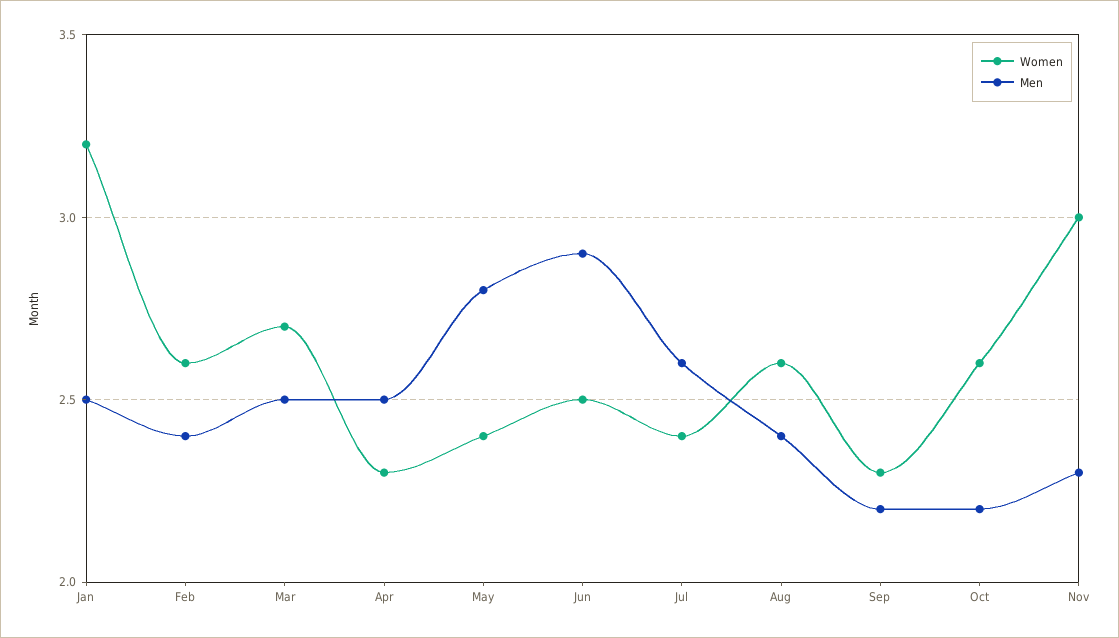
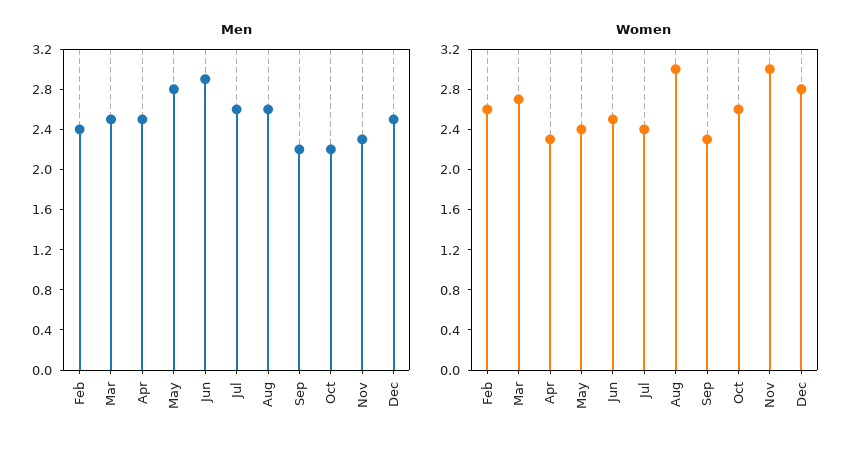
Women, Jan: 3.2 -> none
Men, Jan: 2.5 -> none
Women, Aug: 2.6 -> 3
Men, Aug: 2.4 -> 2.6
Men, Dec: none -> 2.5
Women, Dec: none -> 2.8

